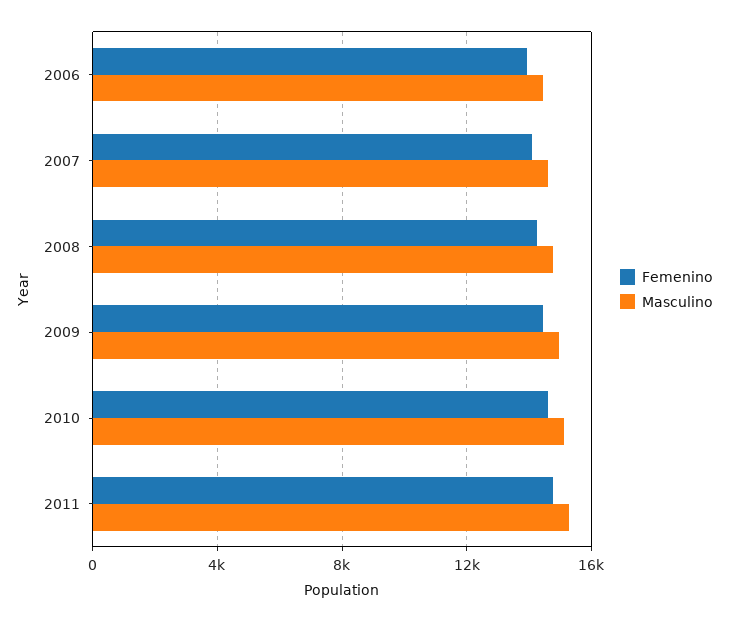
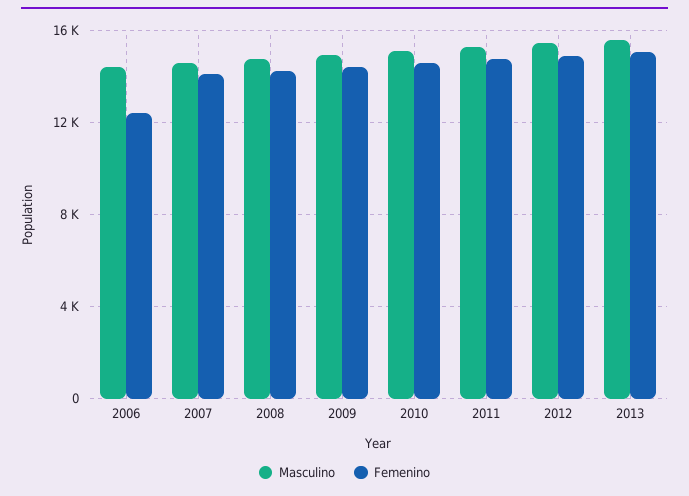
Femenino, 2006: 14000 -> 12500
Masculino, 2012: none -> 15500
Femenino, 2012: none -> 15000
Masculino, 2013: none -> 15500
Femenino, 2013: none -> 15000

